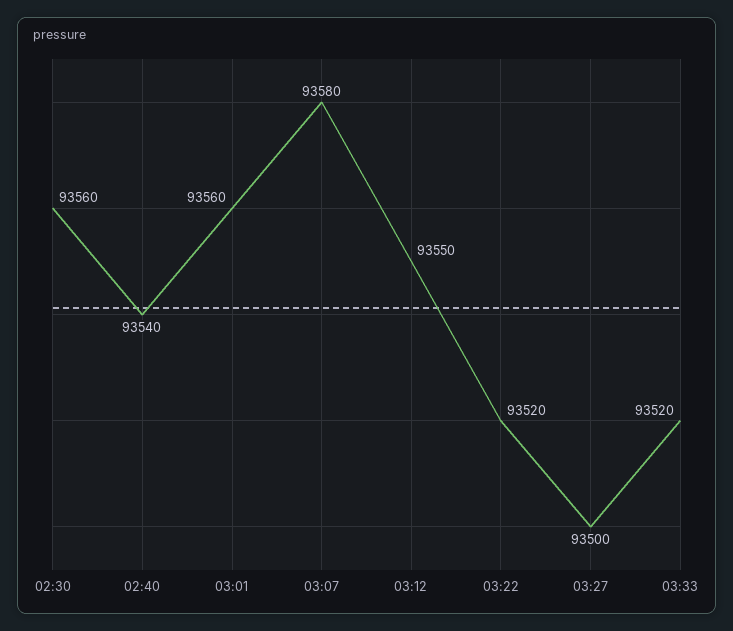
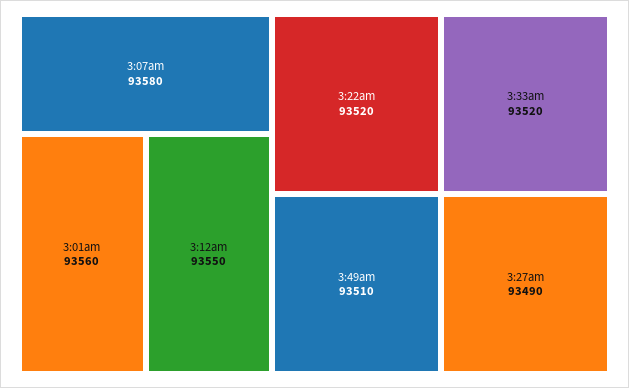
02:30: 93560 -> none
02:40: 93540 -> none
03:27: 93500 -> 93490
3:49am: none -> 93510

